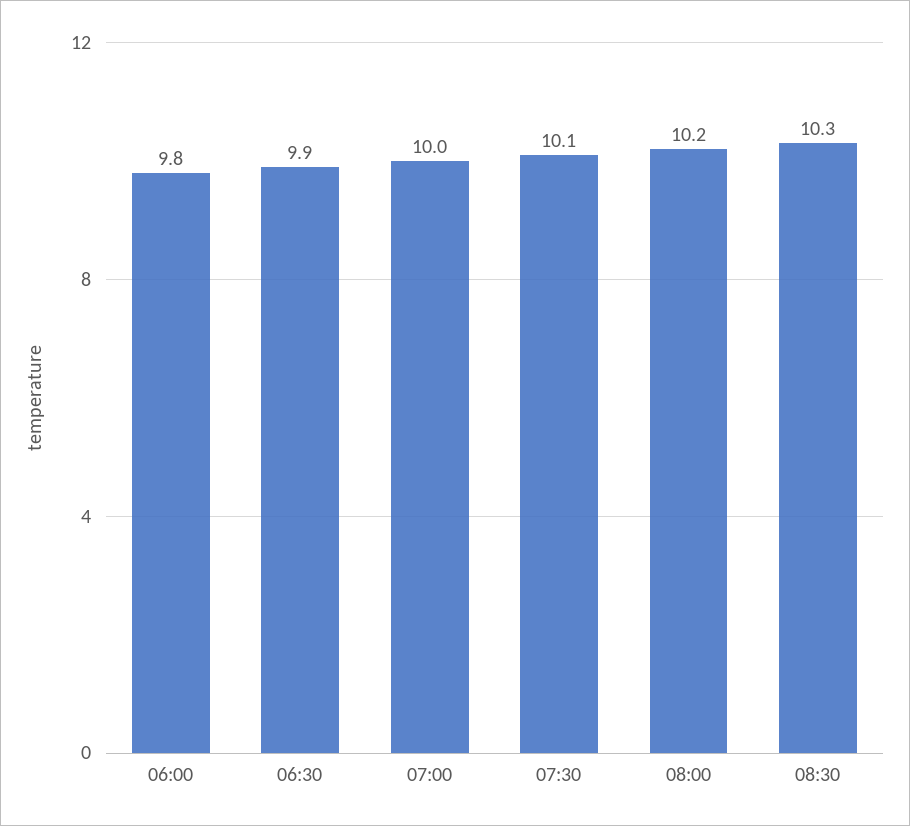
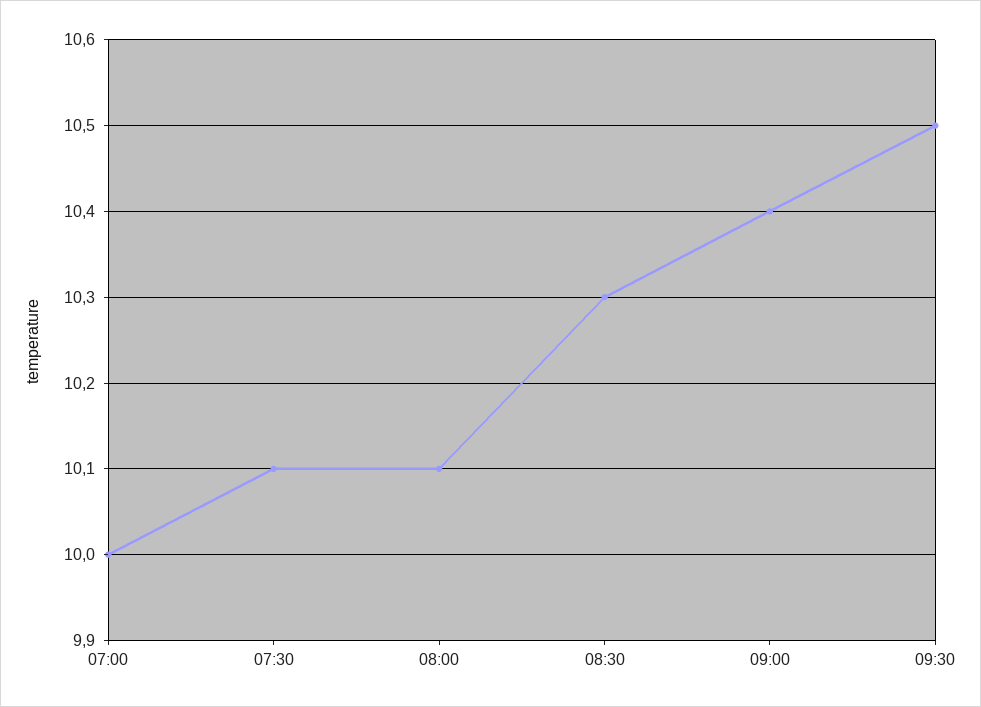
06:00: 9.8 -> none
06:30: 9.9 -> none
08:00: 10.2 -> 10.1
09:00: none -> 10.4
09:30: none -> 10.5

